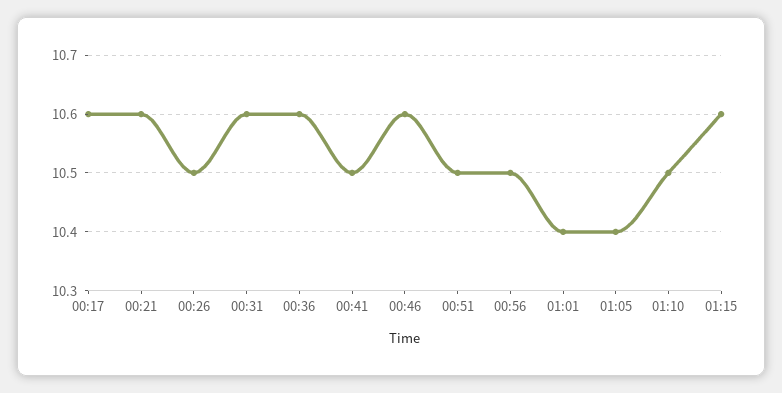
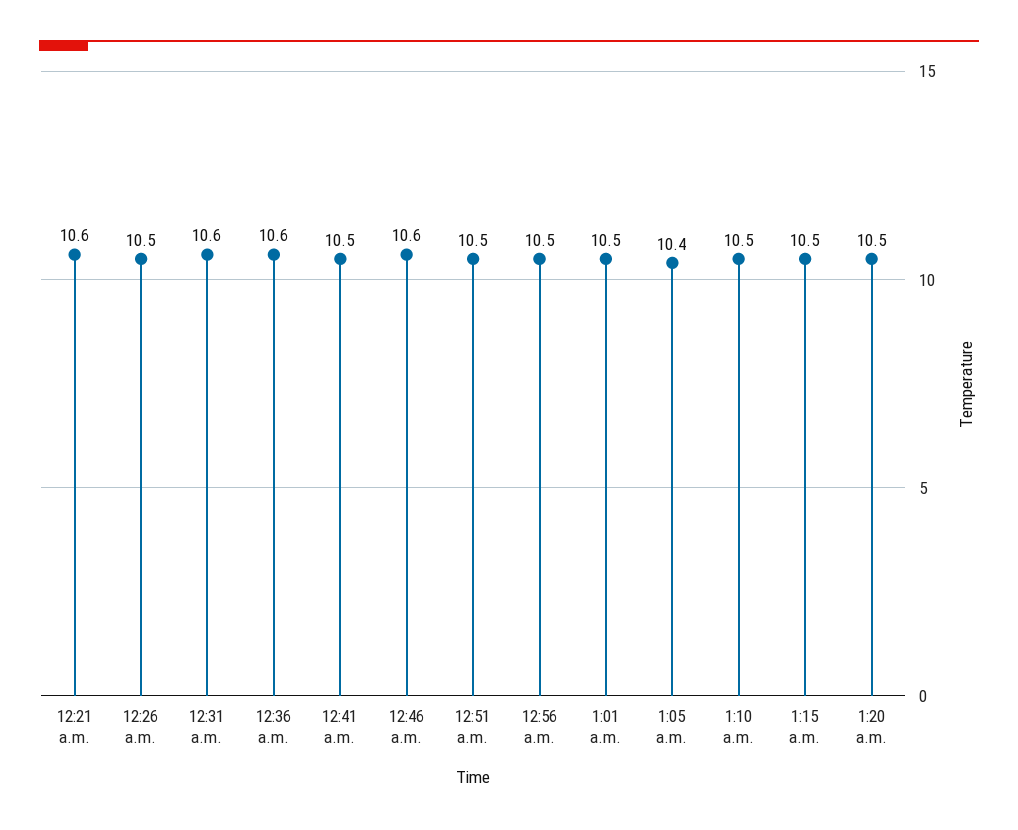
00:17: 10.6 -> none
01:01: 10.4 -> 10.5
01:15: 10.6 -> 10.5
1:20 a.m.: none -> 10.5

